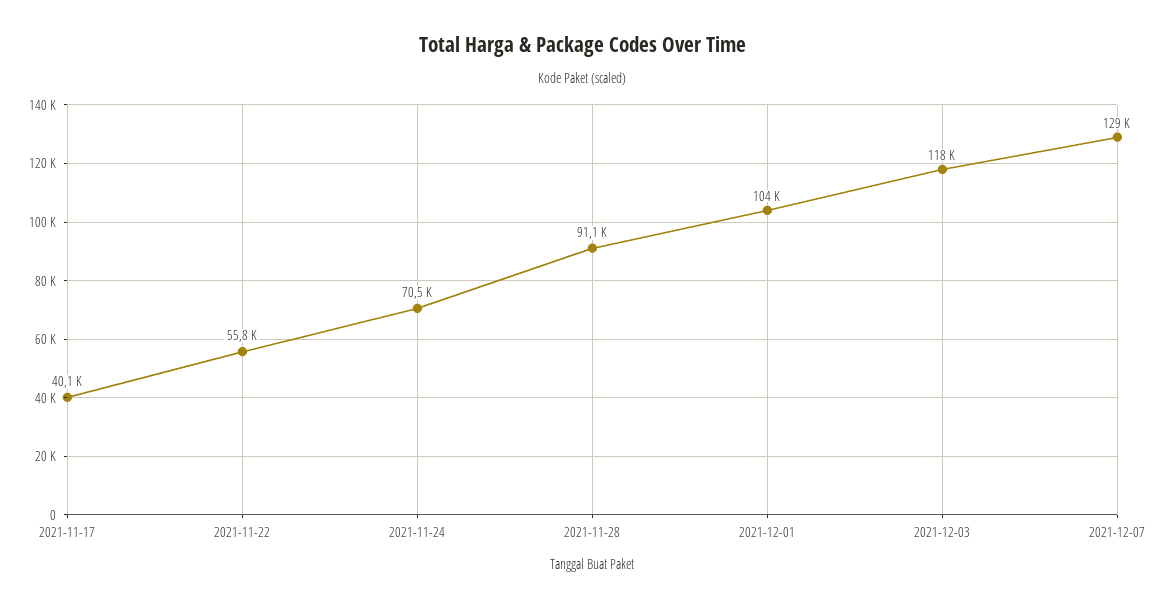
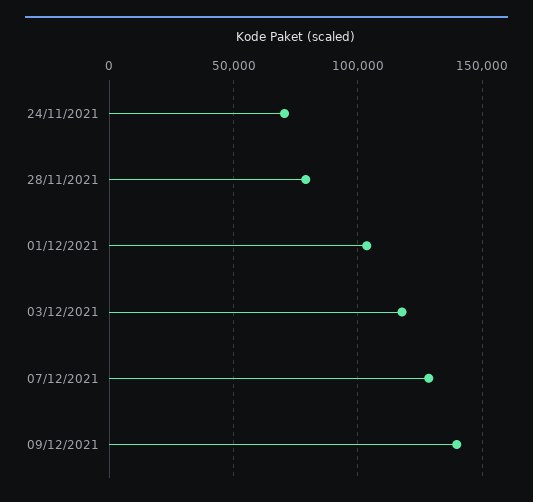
2021-11-17: 40100 -> none
2021-11-22: 55800 -> none
2021-11-28: 91100 -> 80000
09/12/2021: none -> 140000

